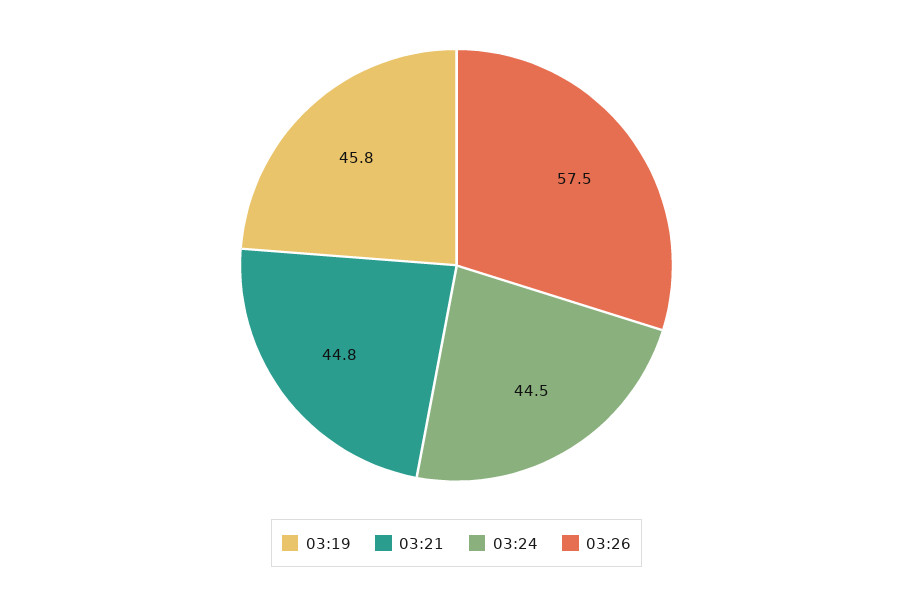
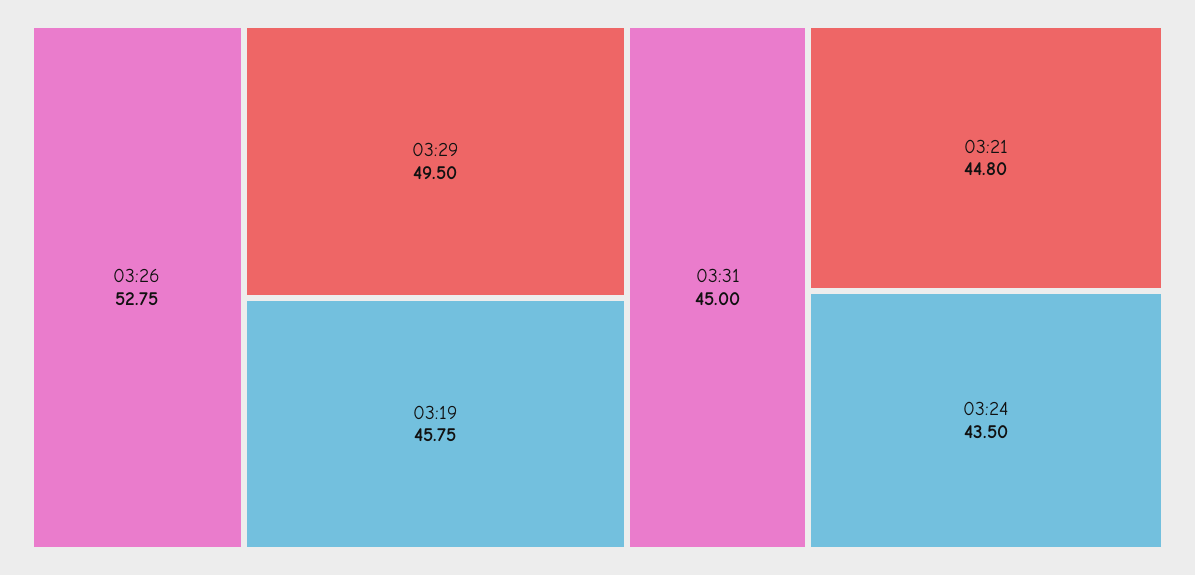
03:24: 44.5 -> 43.5
03:26: 57.5 -> 52.75
03:29: none -> 49.5
03:31: none -> 45

